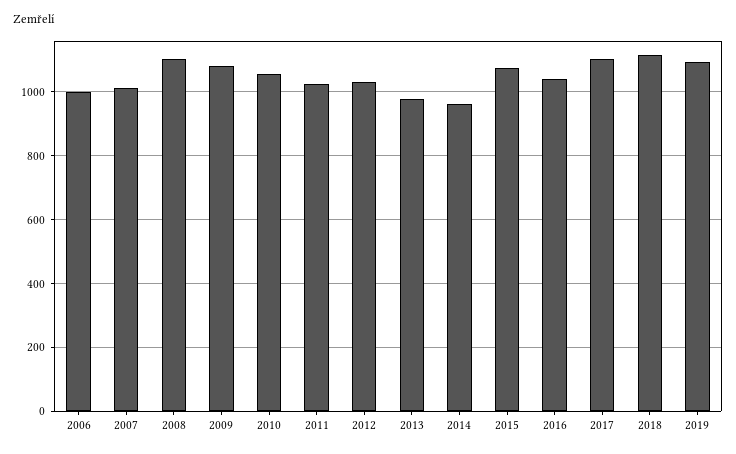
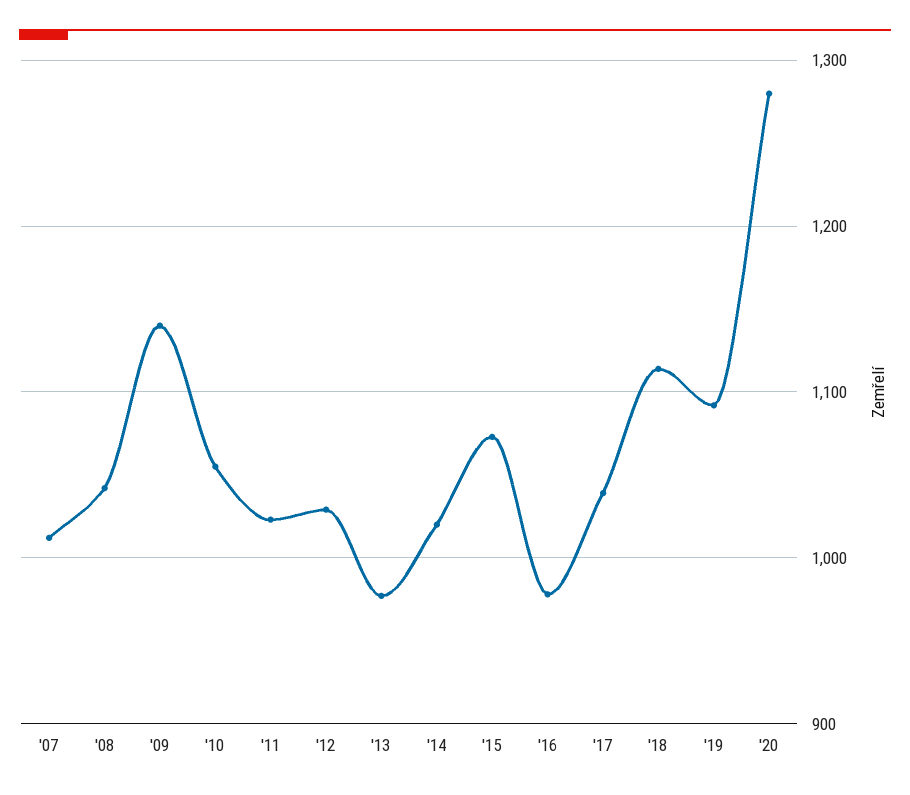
2006: 1000 -> none
2008: 1100 -> 1040
2009: 1080 -> 1140
2014: 960 -> 1020
2016: 1040 -> 980
2017: 1100 -> 1040
'20: none -> 1280

